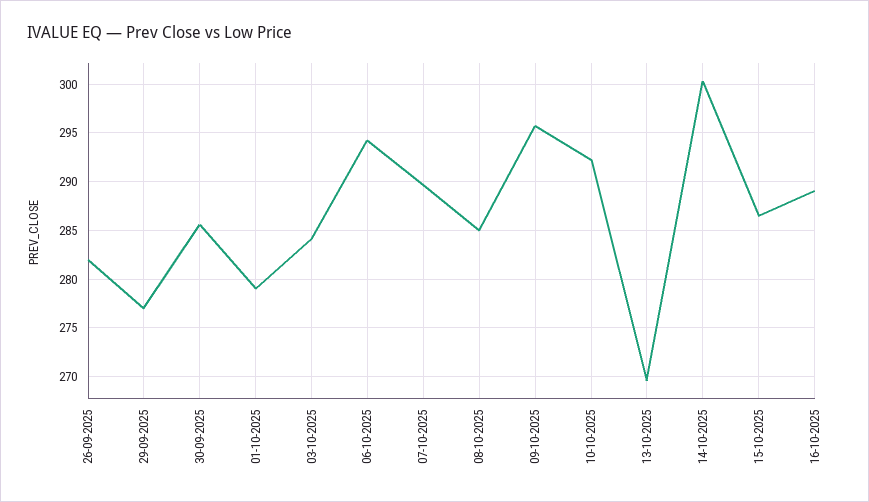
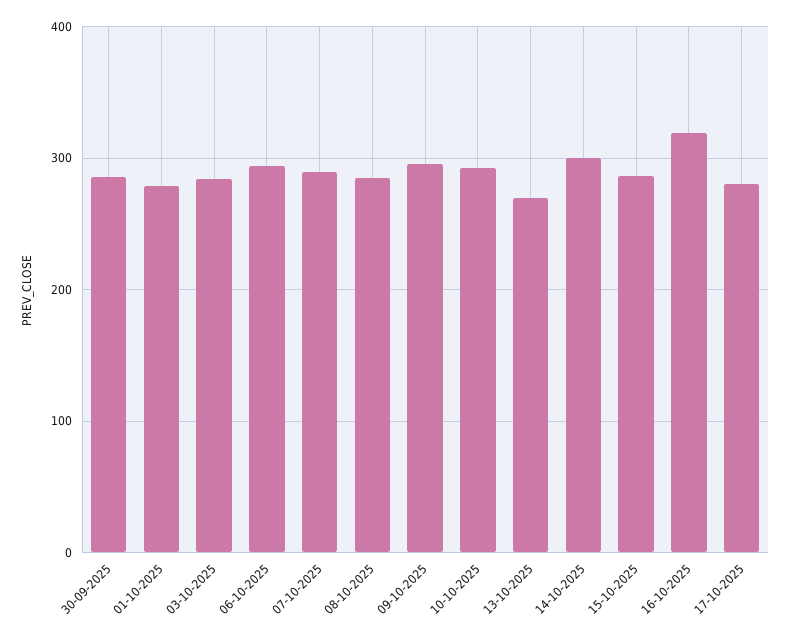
26-09-2025: 282 -> none
29-09-2025: 277 -> none
16-10-2025: 289 -> 320
17-10-2025: none -> 280

